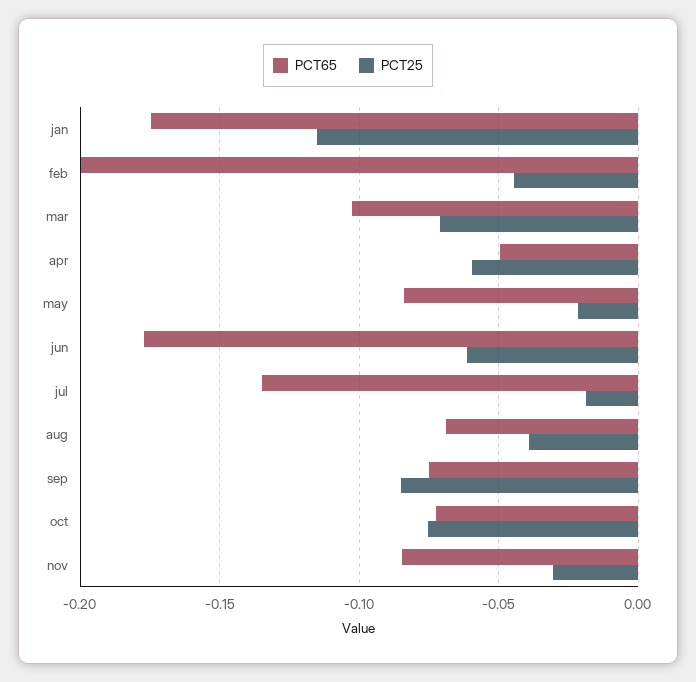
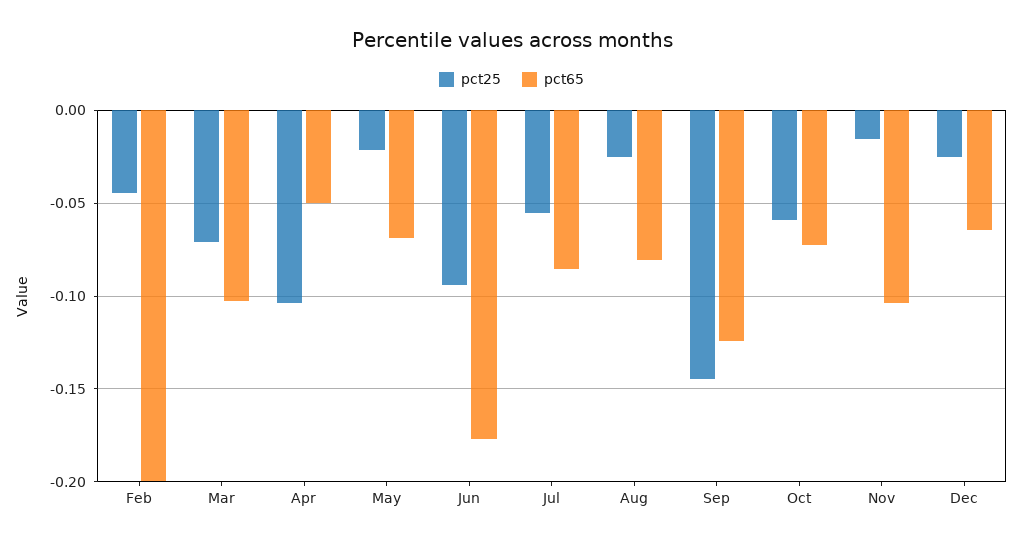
PCT65, jan: -0.175 -> none
PCT25, jan: -0.115 -> none
PCT25, apr: -0.06 -> -0.105
PCT65, may: -0.085 -> -0.07
PCT25, jun: -0.06 -> -0.095
PCT65, jul: -0.135 -> -0.085
PCT25, jul: -0.02 -> -0.055
PCT65, aug: -0.07 -> -0.08
PCT25, aug: -0.04 -> -0.025
PCT65, sep: -0.075 -> -0.125
PCT25, sep: -0.085 -> -0.145
PCT25, oct: -0.075 -> -0.06
PCT65, nov: -0.085 -> -0.105
PCT25, nov: -0.03 -> -0.015
PCT25, Dec: none -> -0.025
PCT65, Dec: none -> -0.065

